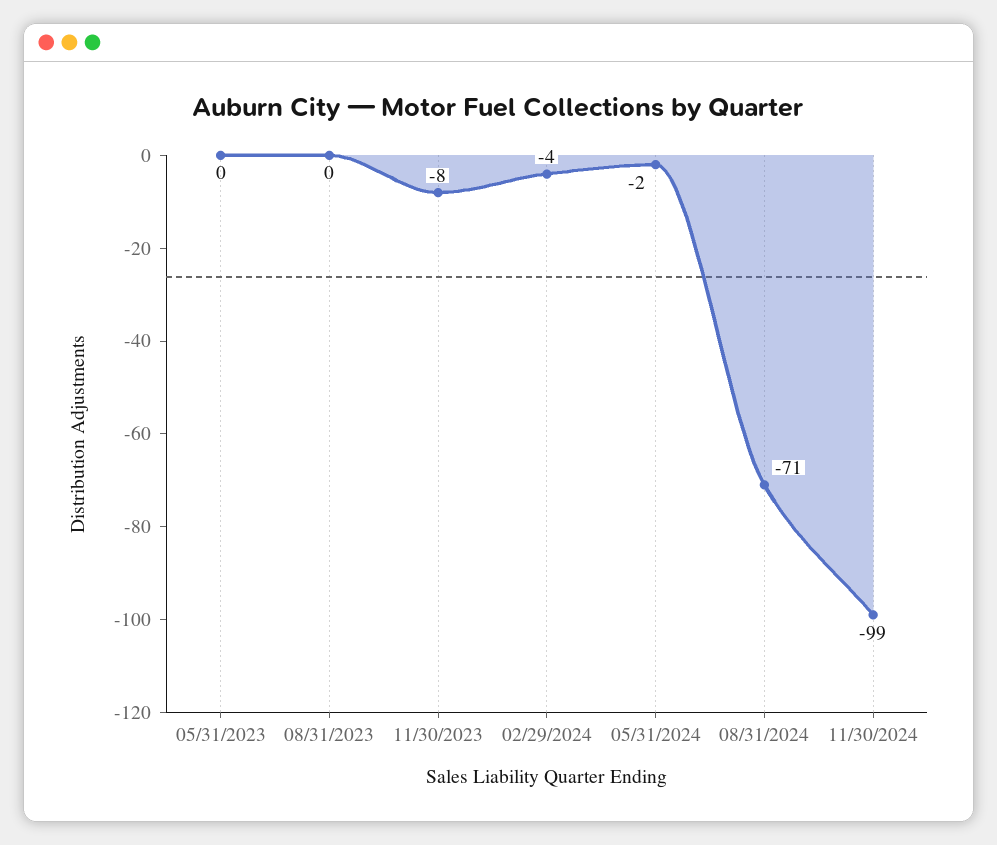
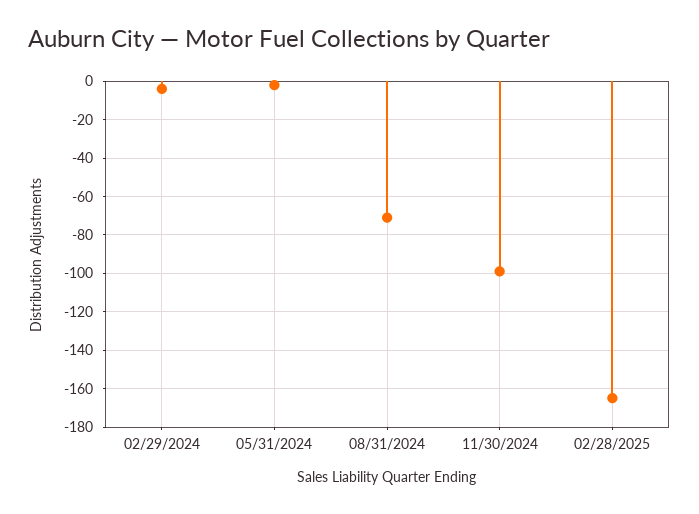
05/31/2023: 0 -> none
08/31/2023: 0 -> none
11/30/2023: -8 -> none
02/28/2025: none -> -165

